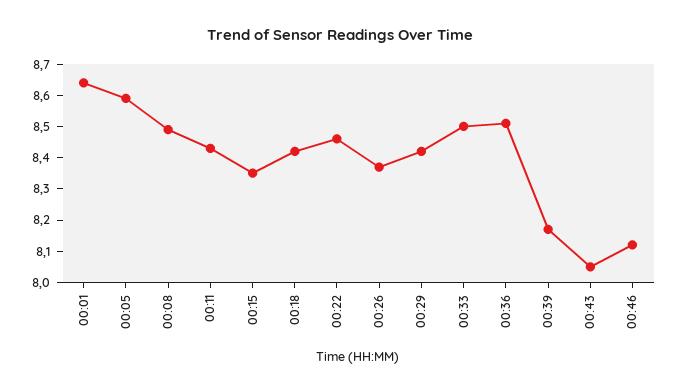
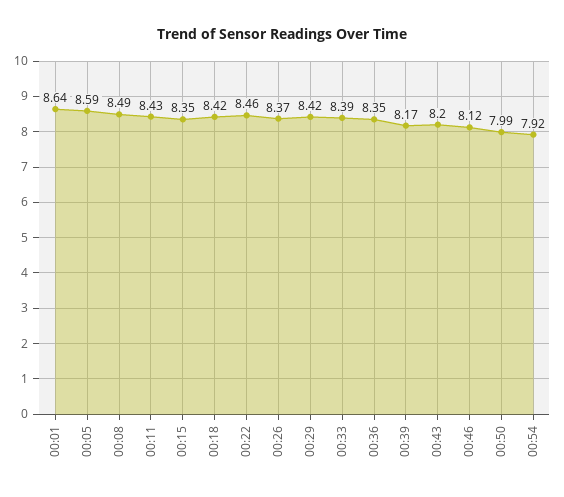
00:33: 8.5 -> 8.39
00:36: 8.5 -> 8.35
00:43: 8.05 -> 8.2
00:50: none -> 7.99
00:54: none -> 7.92

